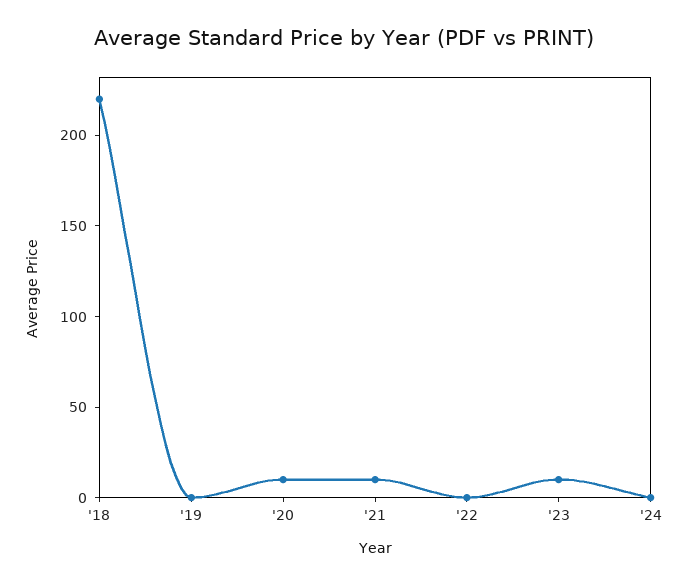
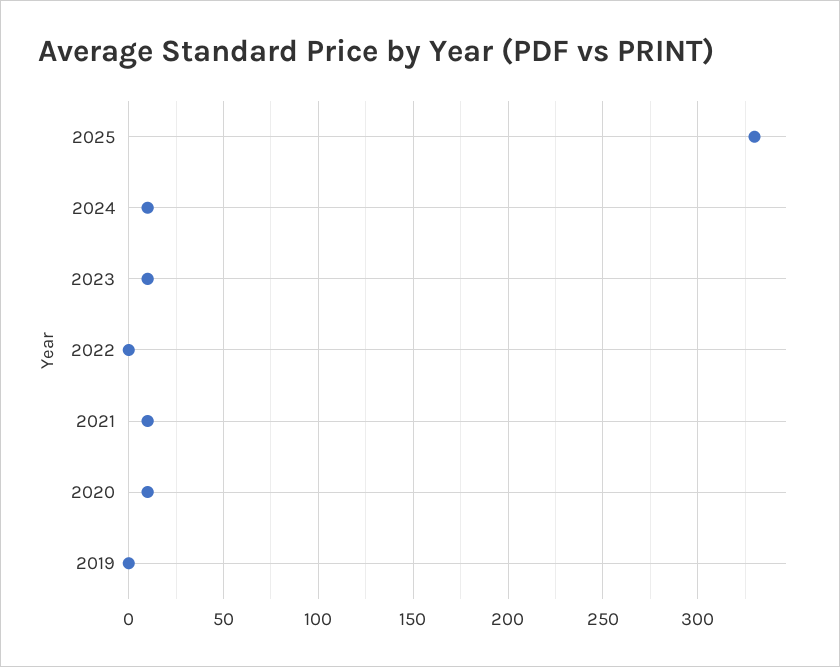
'18: 220 -> none
'24: 0 -> 10
2025: none -> 330

